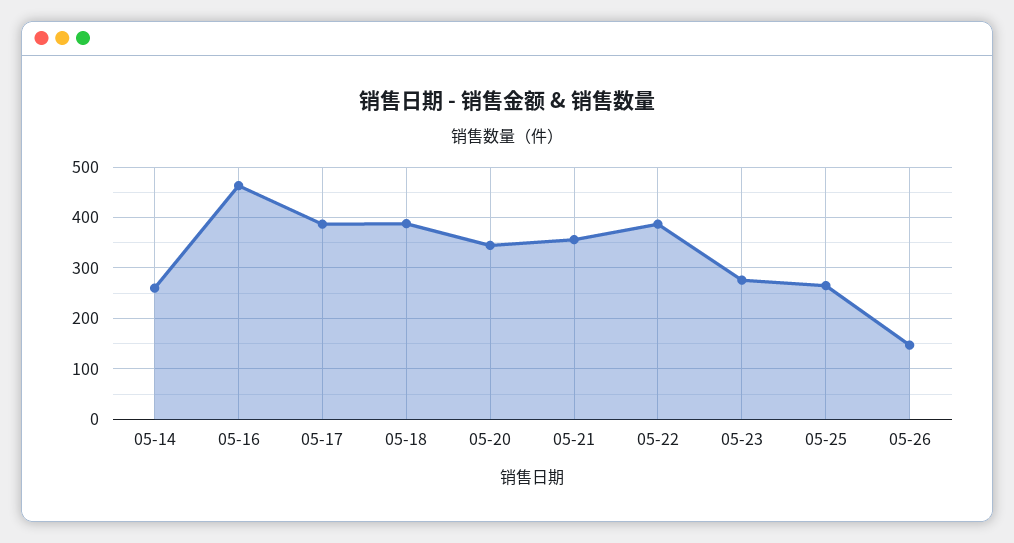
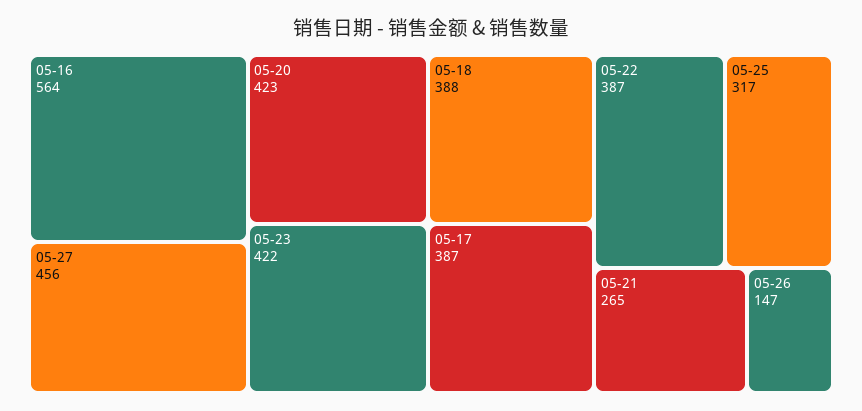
05-14: 260 -> none
05-16: 460 -> 564
05-20: 340 -> 423
05-21: 360 -> 265
05-23: 280 -> 422
05-25: 260 -> 317
05-27: none -> 456

